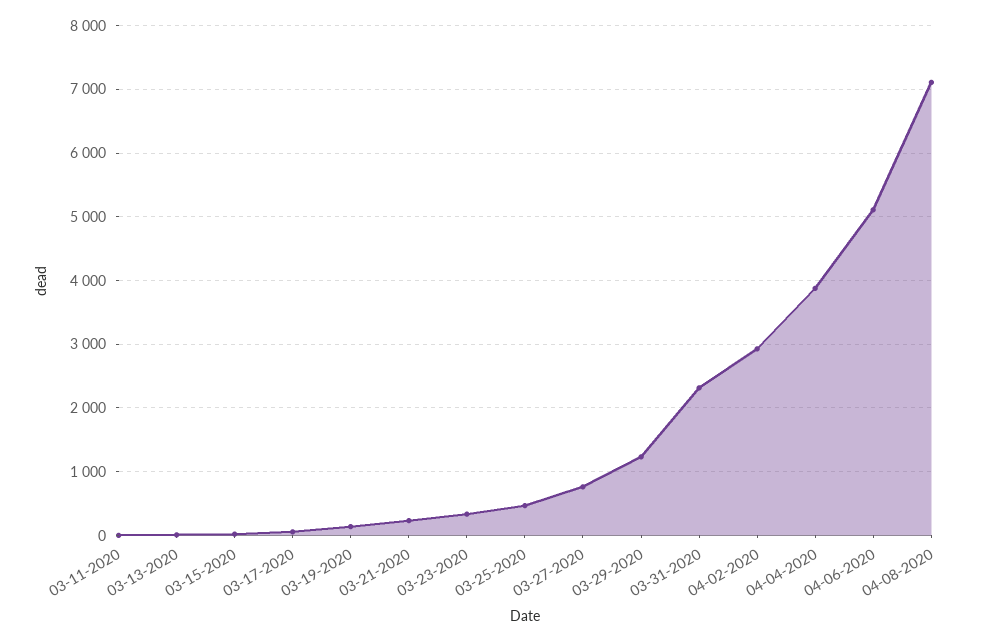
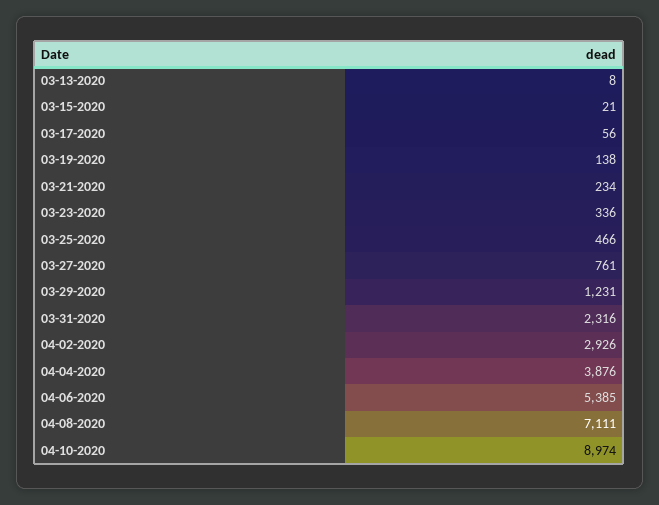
03-11-2020: 0 -> none
04-06-2020: 5100 -> 5385
04-10-2020: none -> 8974

